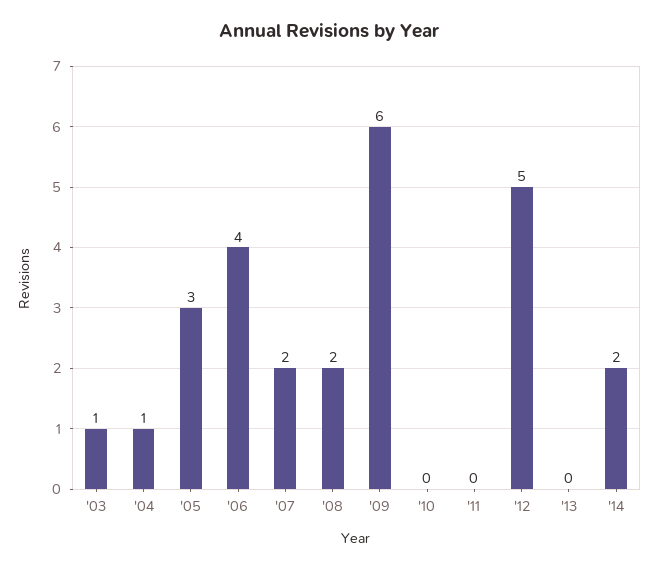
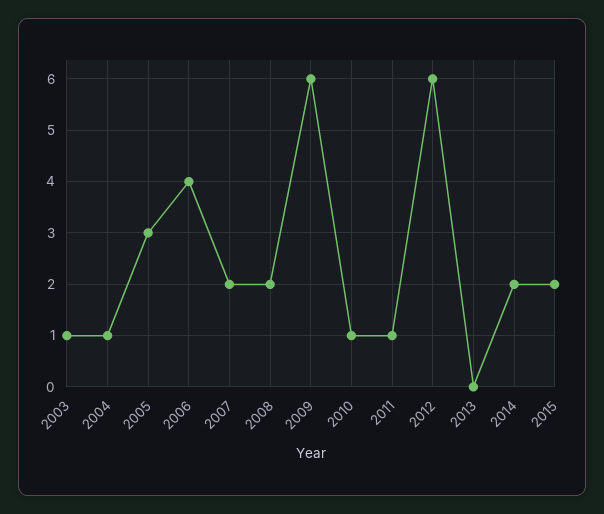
'10: 0 -> 1
'11: 0 -> 1
'12: 5 -> 6
2015: none -> 2

